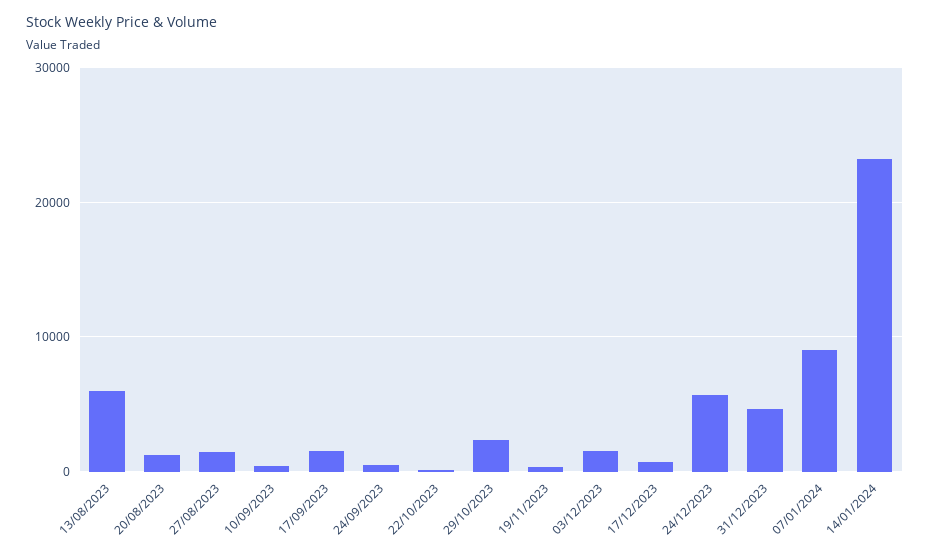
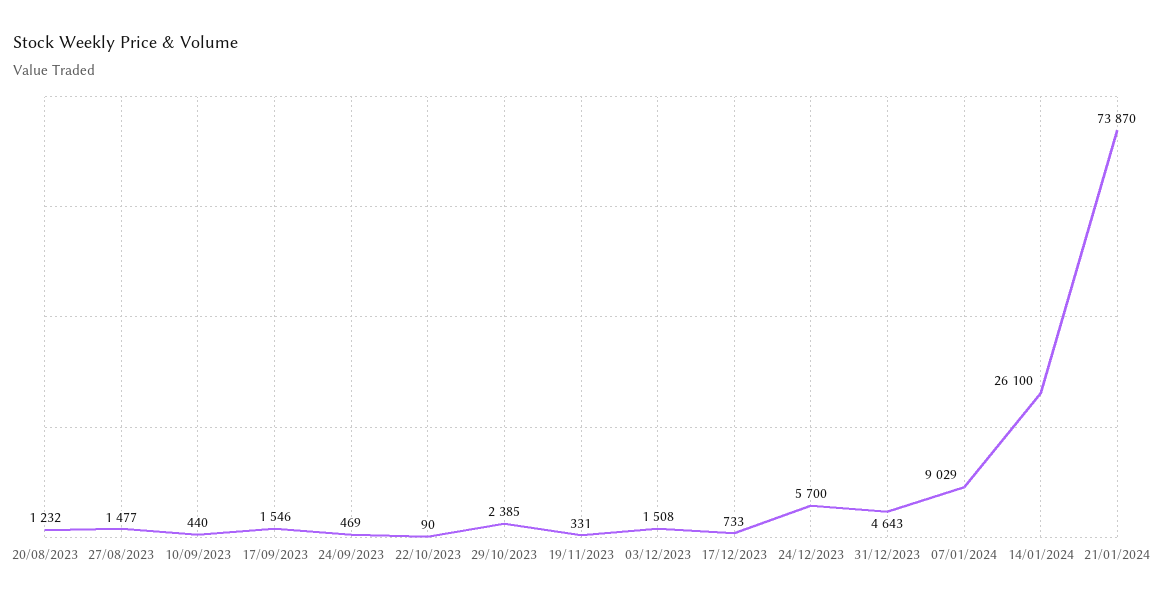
13/08/2023: 6000 -> none
14/01/2024: 23000 -> 26100
21/01/2024: none -> 73870

